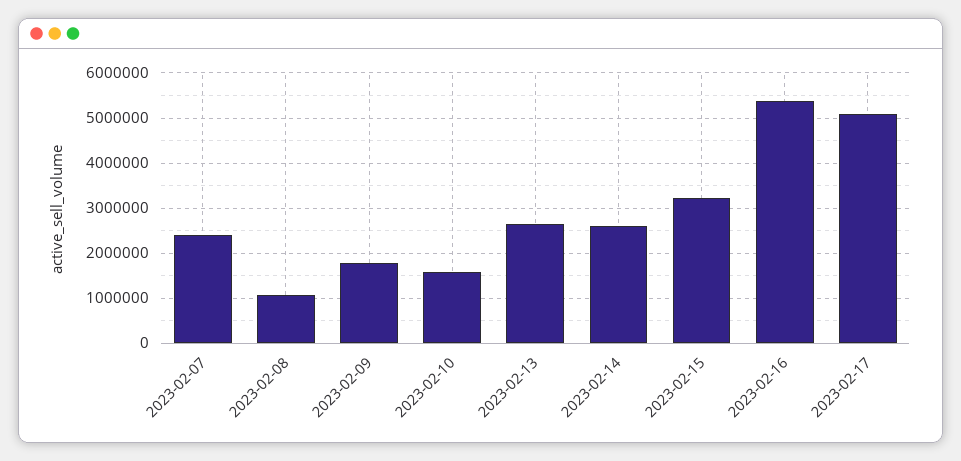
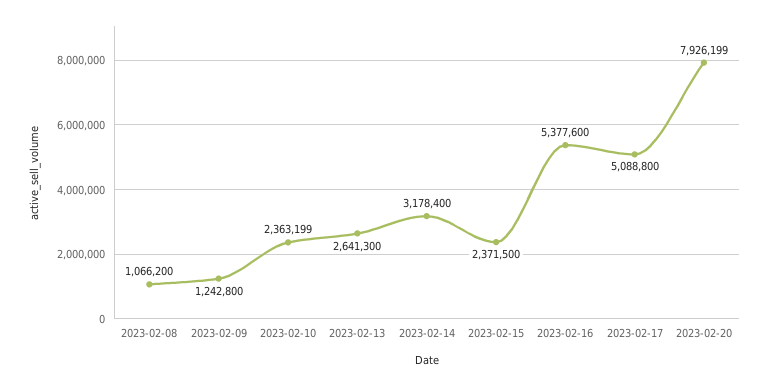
2023-02-07: 2400000 -> none
2023-02-09: 1800000 -> 1242800
2023-02-10: 1600000 -> 2363199
2023-02-14: 2600000 -> 3178400
2023-02-15: 3200000 -> 2371500
2023-02-20: none -> 7926199

